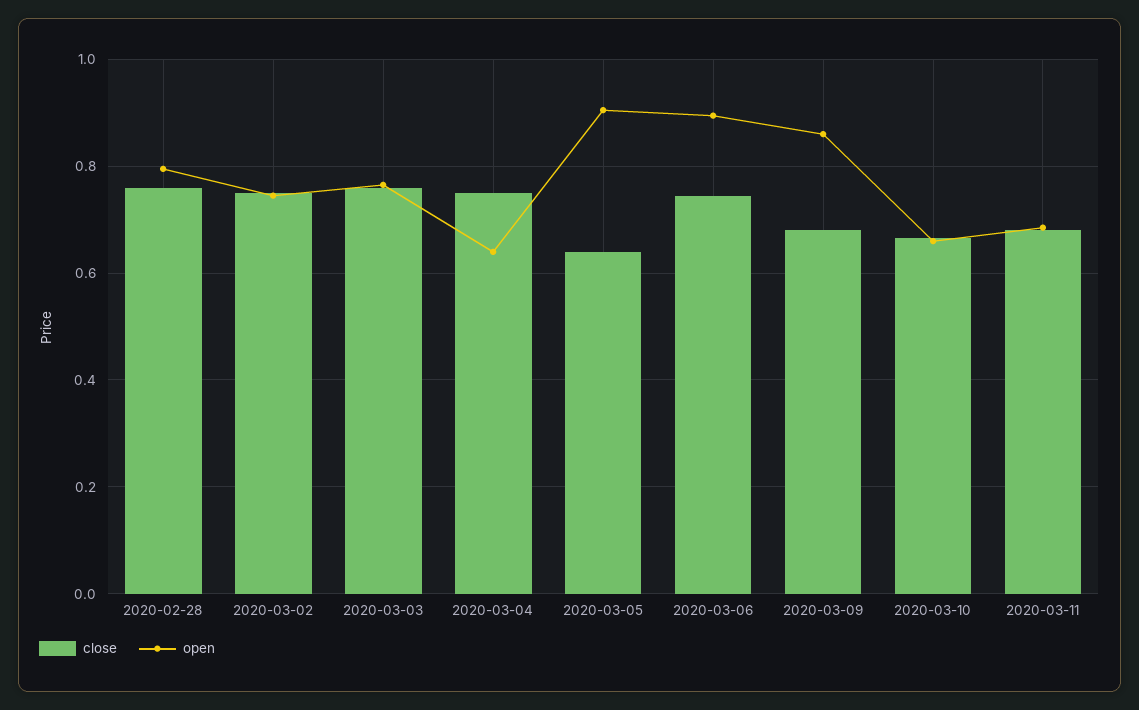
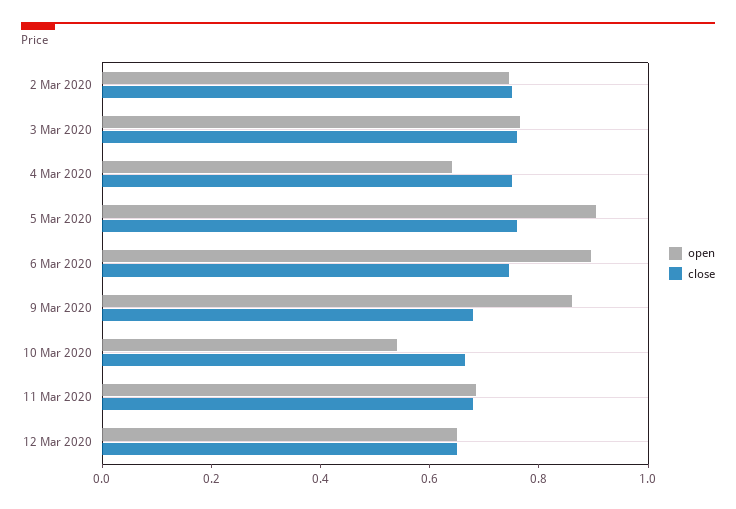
close, 2020-02-28: 0.76 -> none
open, 2020-02-28: 0.8 -> none
close, 2020-03-05: 0.64 -> 0.75
open, 2020-03-10: 0.66 -> 0.55
open, 12 Mar 2020: none -> 0.65
close, 12 Mar 2020: none -> 0.65

